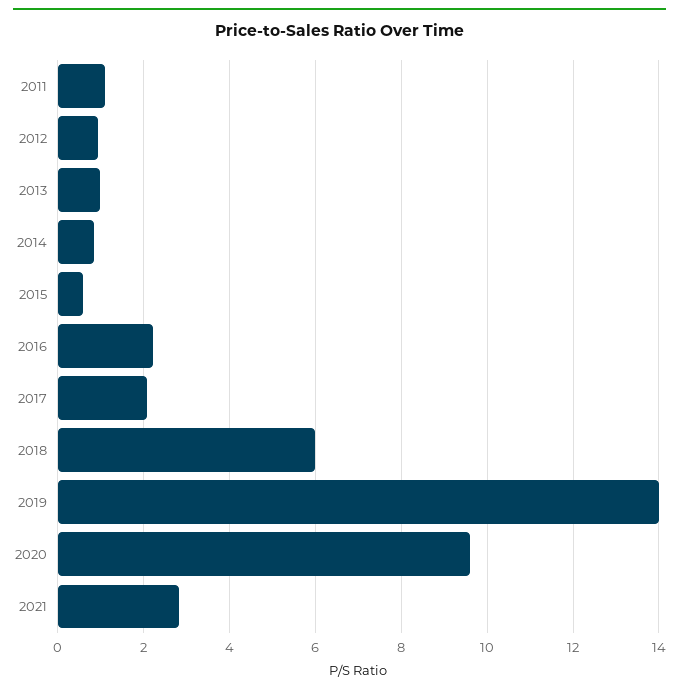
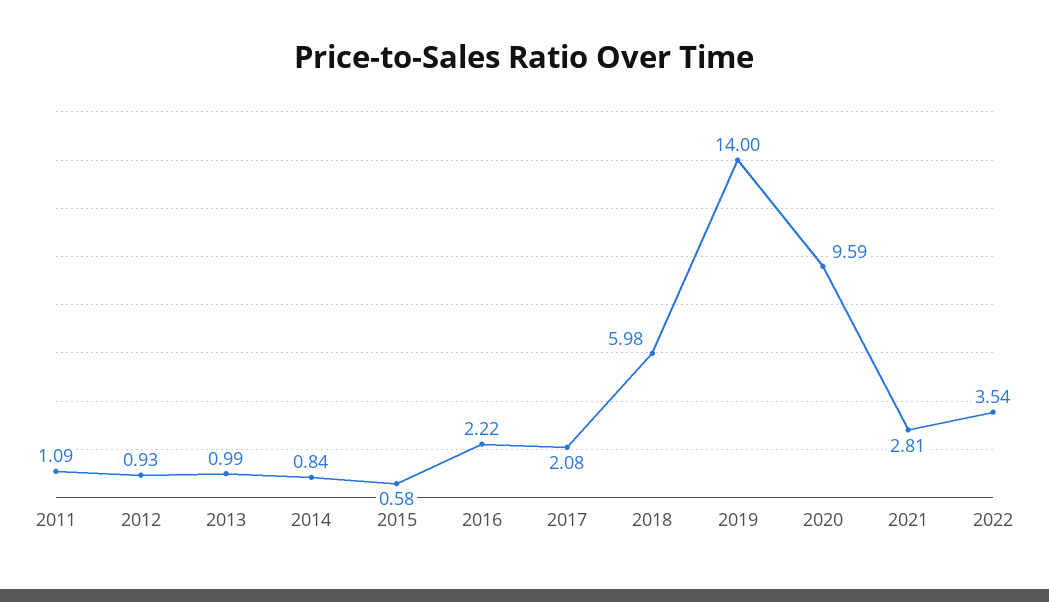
2022: none -> 3.54

